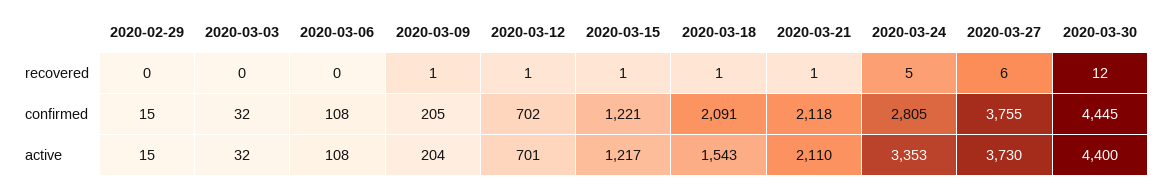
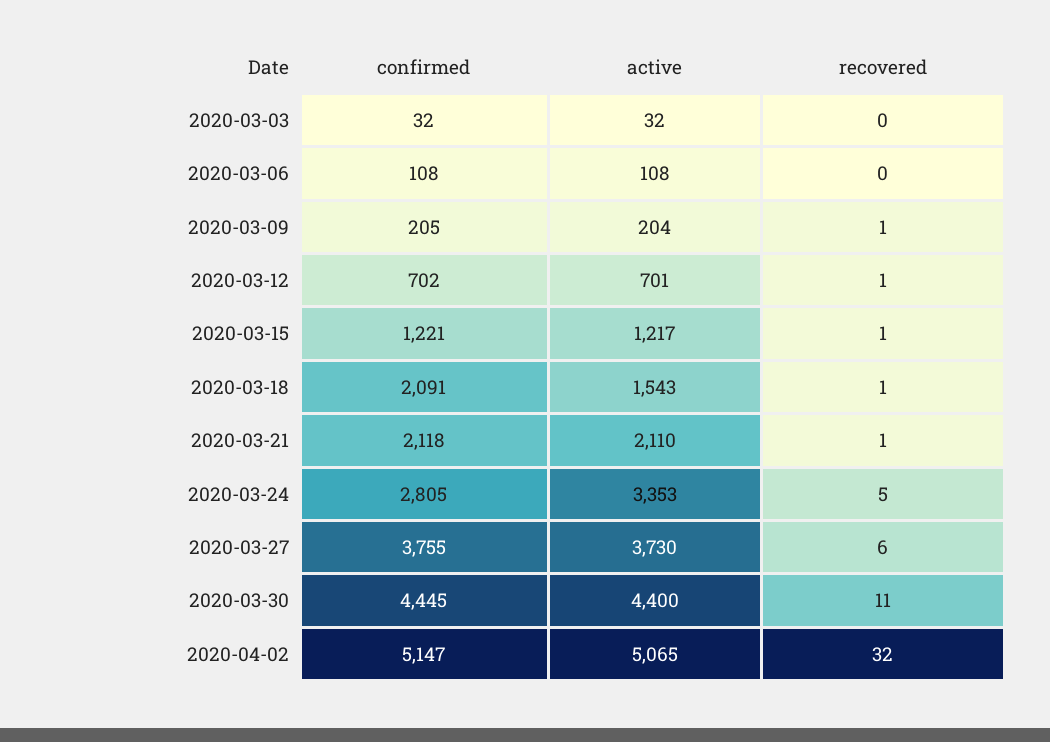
2020-02-29, recovered: 0 -> none
2020-03-30, recovered: 12 -> 11
2020-02-29, confirmed: 15 -> none
2020-02-29, active: 15 -> none
2020-04-02, confirmed: none -> 5147
2020-04-02, active: none -> 5065
2020-04-02, recovered: none -> 32

